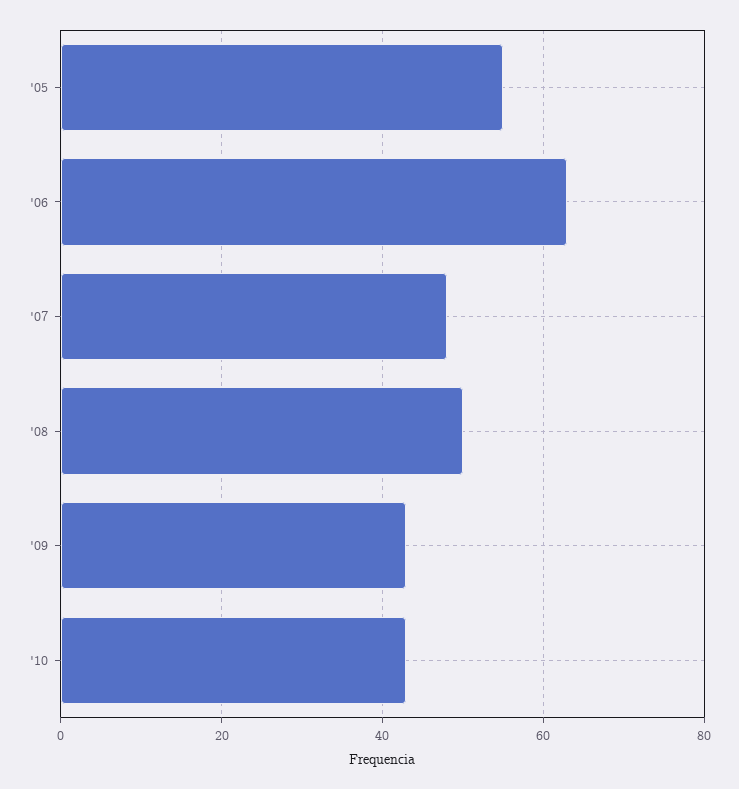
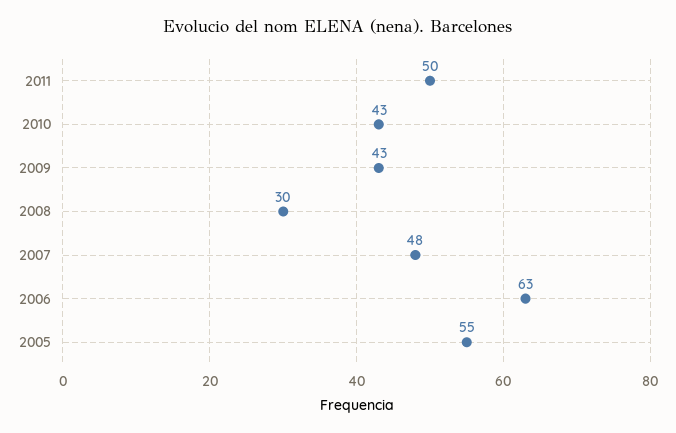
'08: 50 -> 30
2011: none -> 50

